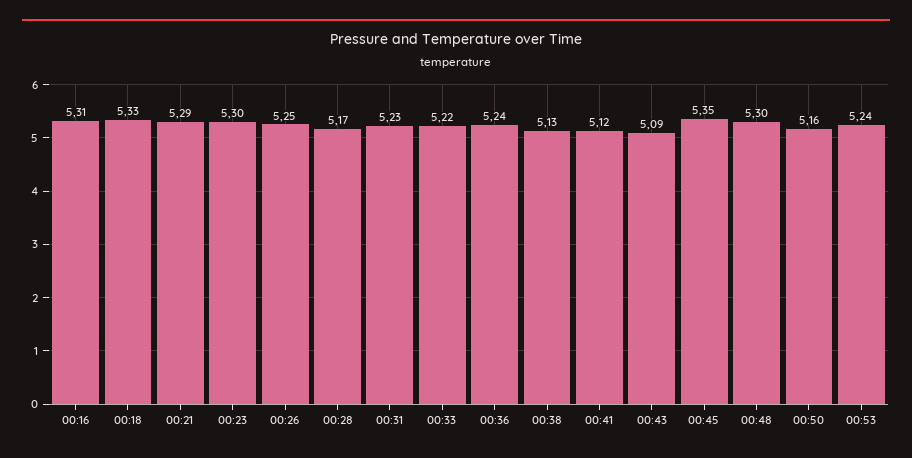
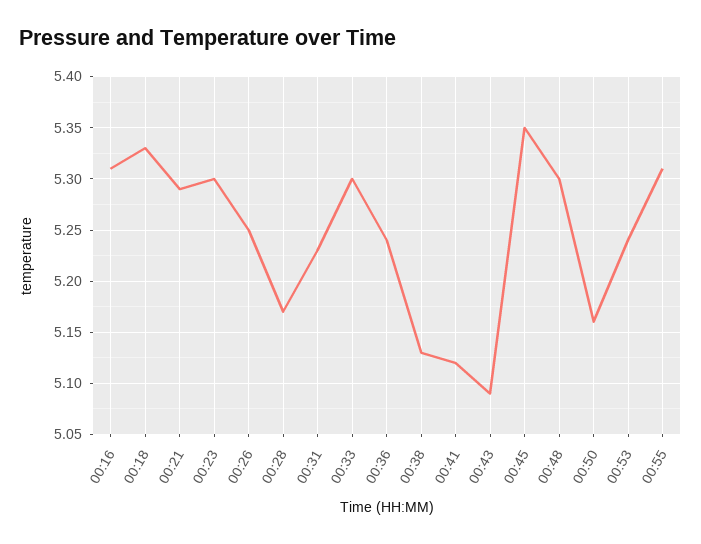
00:33: 5.22 -> 5.3
00:55: none -> 5.31

